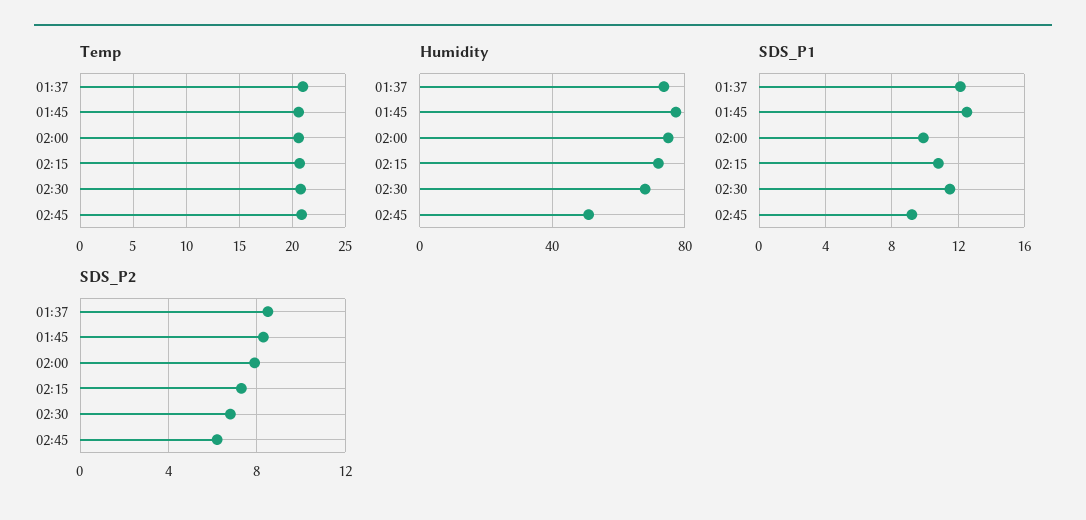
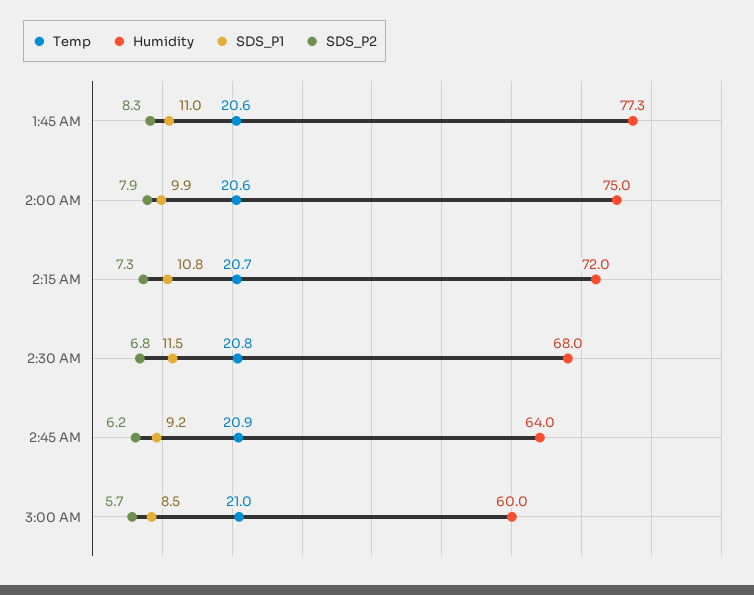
Temp, 01:37: 21 -> none
Humidity, 01:37: 75 -> none
Humidity, 02:45: 50 -> 64
SDS_P1, 01:37: 12 -> none
SDS_P1, 01:45: 12.5 -> 11
SDS_P2, 01:37: 8.5 -> none
Temp, 3:00 AM: none -> 21
Humidity, 3:00 AM: none -> 60
SDS_P1, 3:00 AM: none -> 8.5
SDS_P2, 3:00 AM: none -> 5.7

